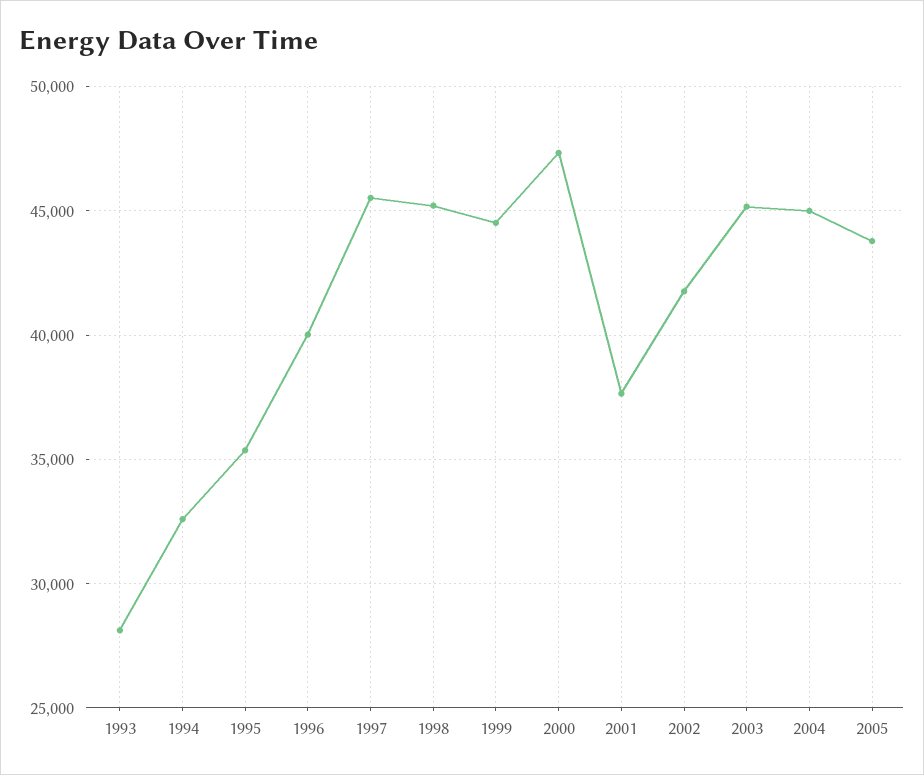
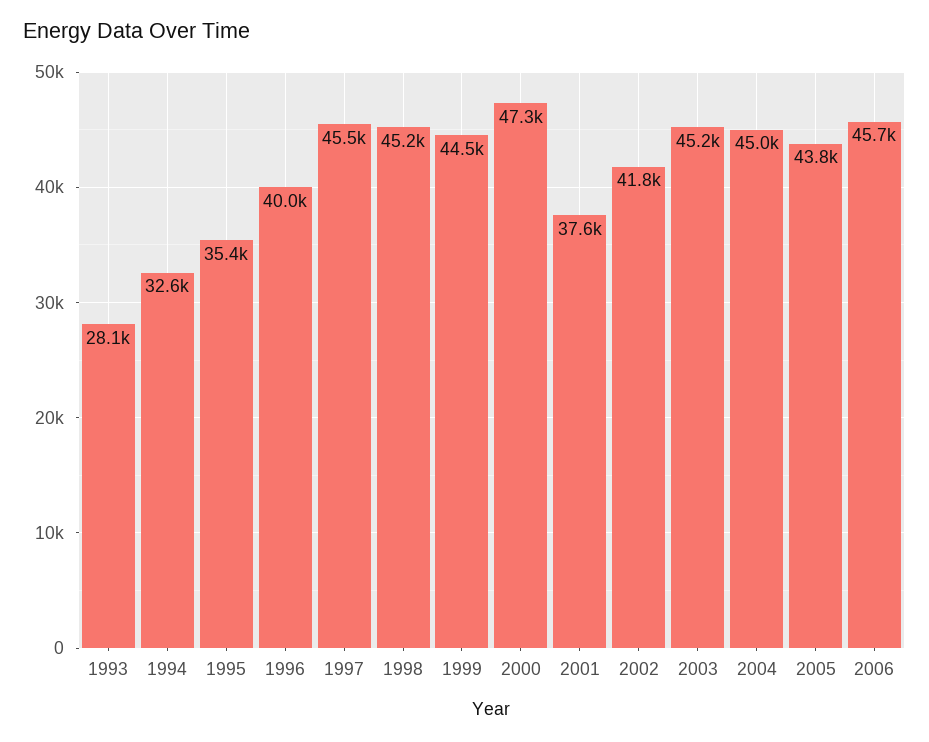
2006: none -> 45700

